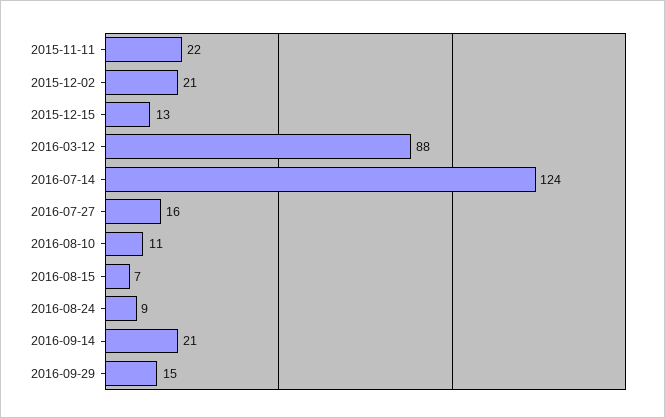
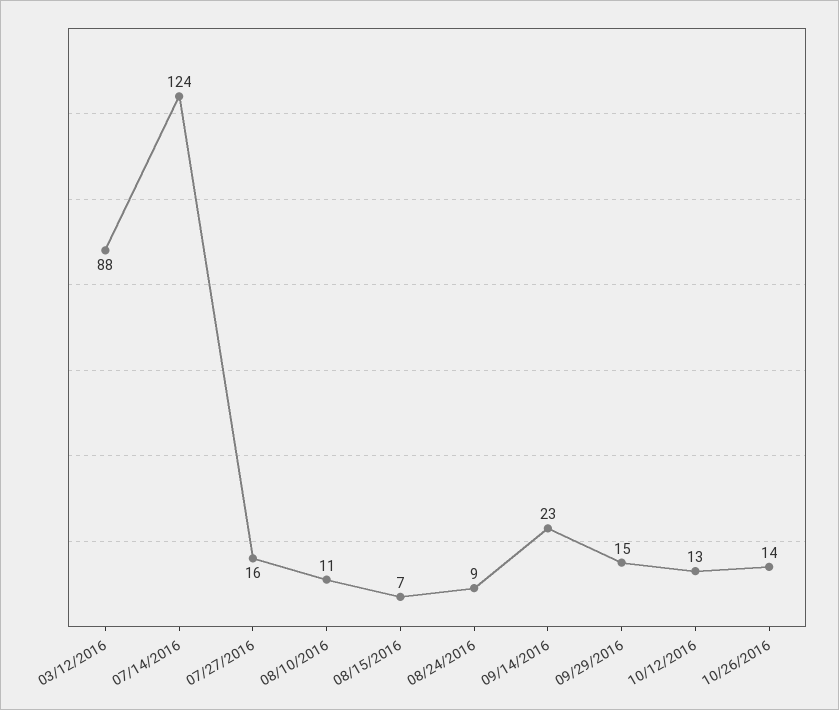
2015-11-11: 22 -> none
2015-12-02: 21 -> none
2015-12-15: 13 -> none
2016-09-14: 21 -> 23
10/12/2016: none -> 13
10/26/2016: none -> 14

